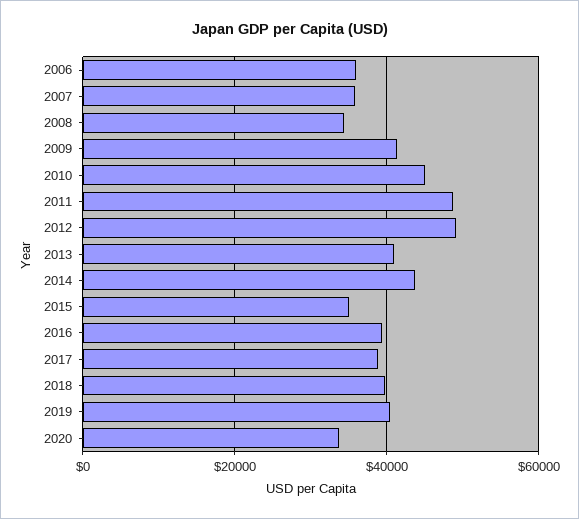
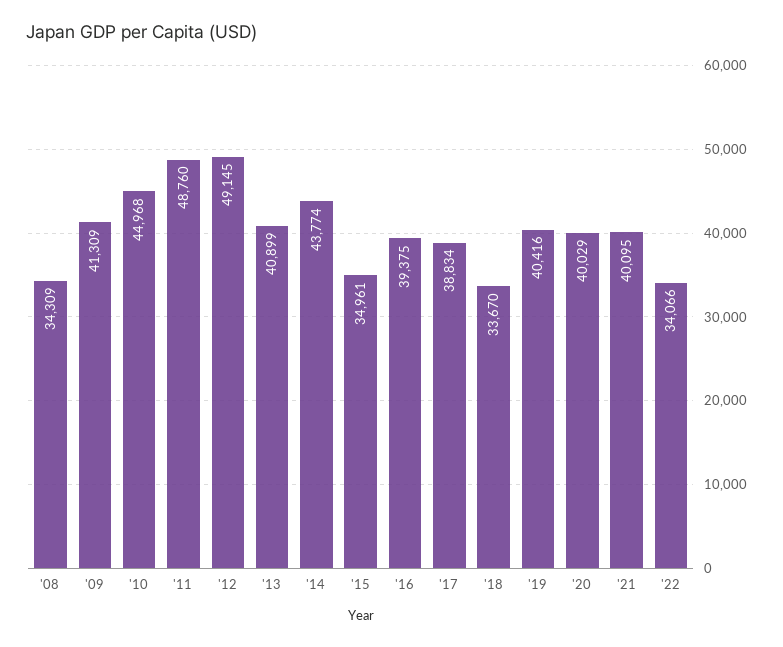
2006: 36000 -> none
2007: 36000 -> none
2018: 40000 -> 33670
2020: 34000 -> 40029
'21: none -> 40095
'22: none -> 34066

